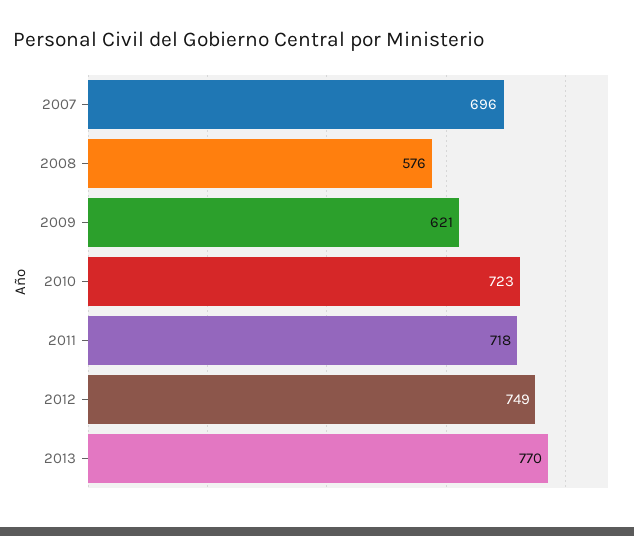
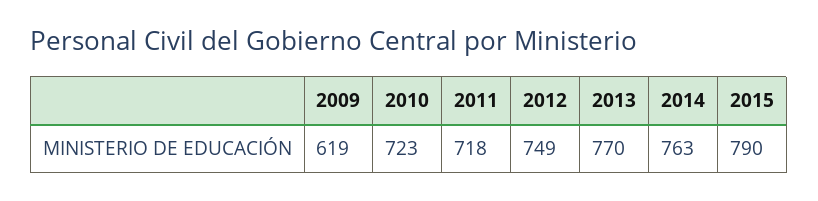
2007: 696 -> none
2008: 576 -> none
2009: 621 -> 619
2014: none -> 763
2015: none -> 790

